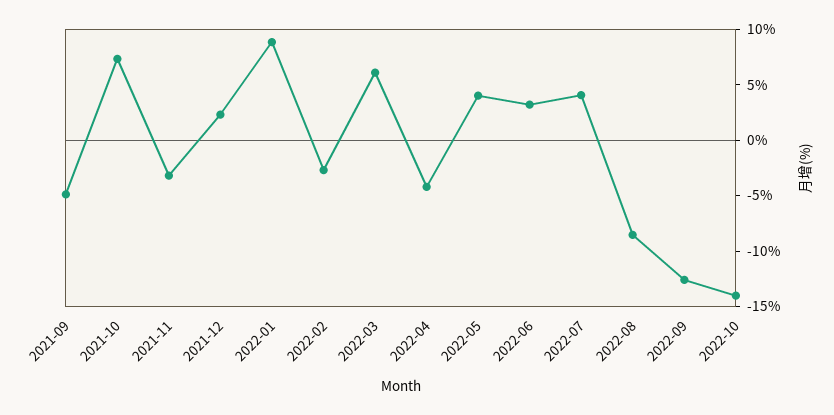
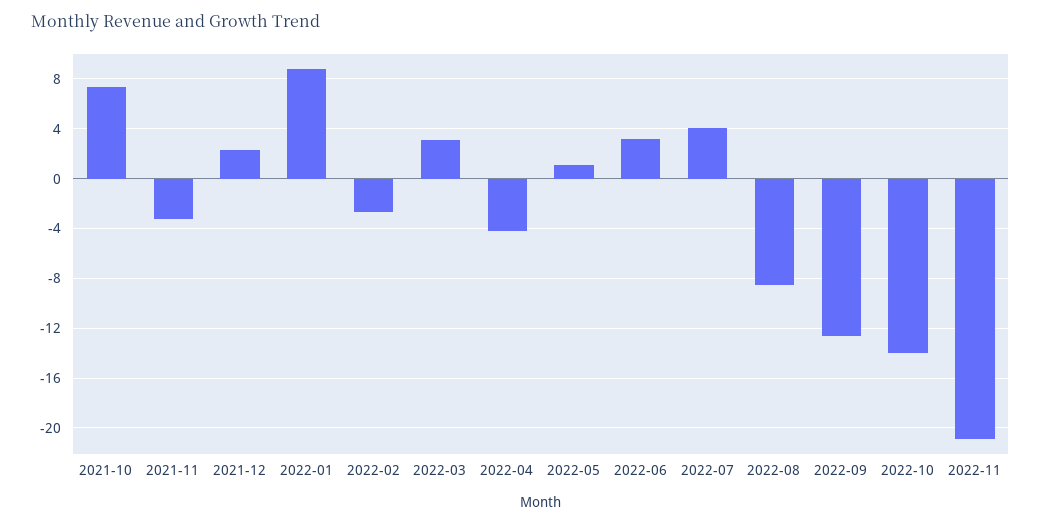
2021-09: -5 -> none
2022-03: 6 -> 3
2022-05: 4 -> 1
2022-11: none -> -21

